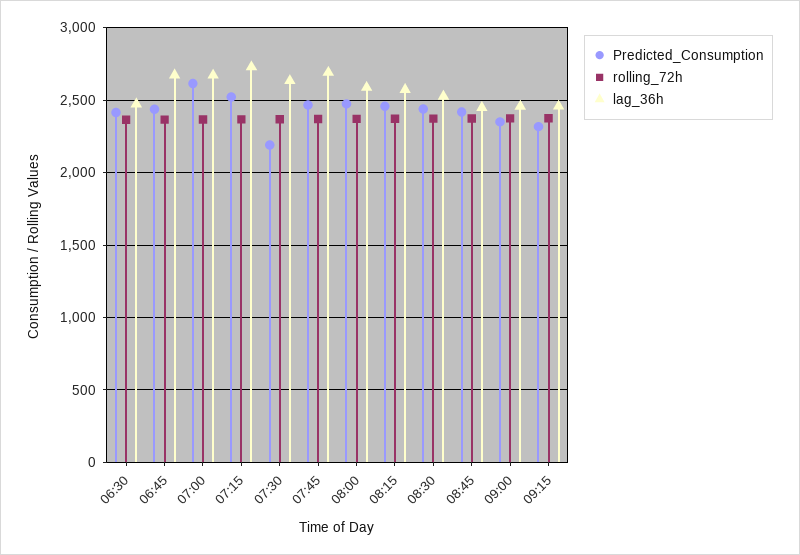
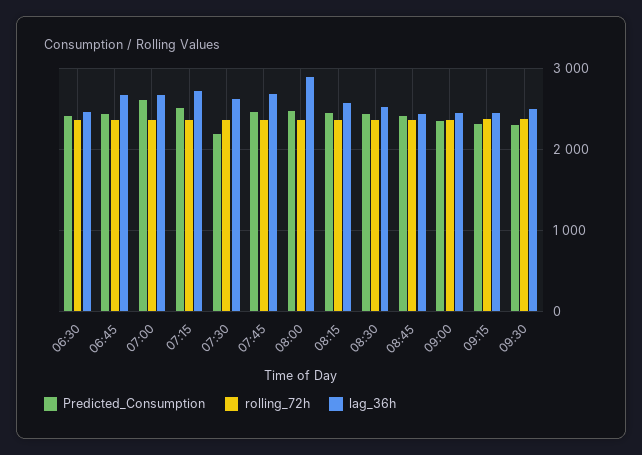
lag_36h, 08:00: 2600 -> 2900
Predicted_Consumption, 09:30: none -> 2300
rolling_72h, 09:30: none -> 2400
lag_36h, 09:30: none -> 2500

